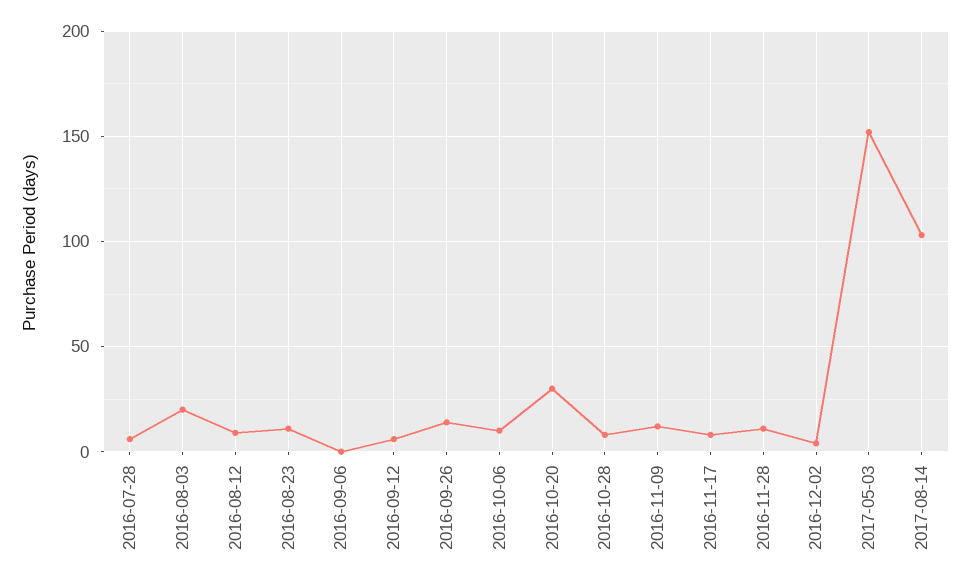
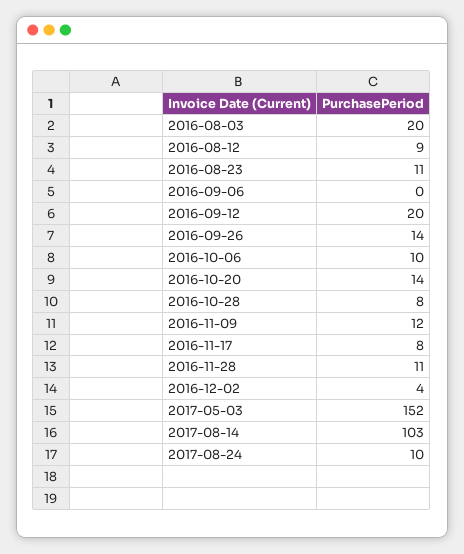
2016-07-28: 5 -> none
2016-09-12: 5 -> 20
2016-10-20: 30 -> 14
2017-08-24: none -> 10

